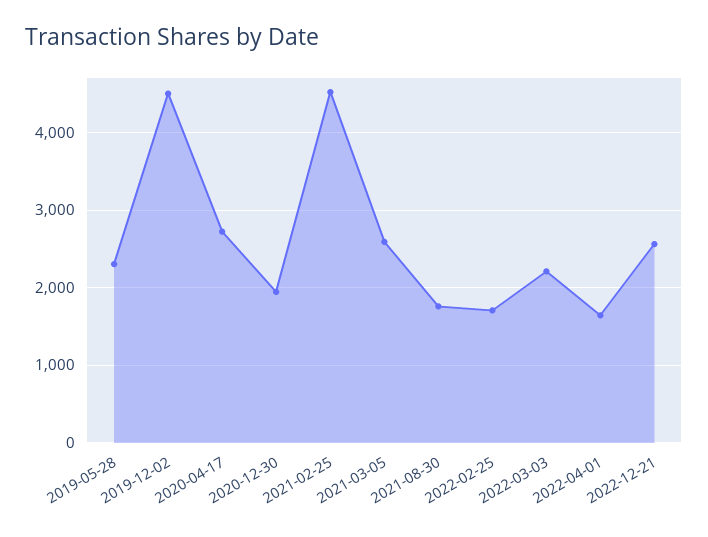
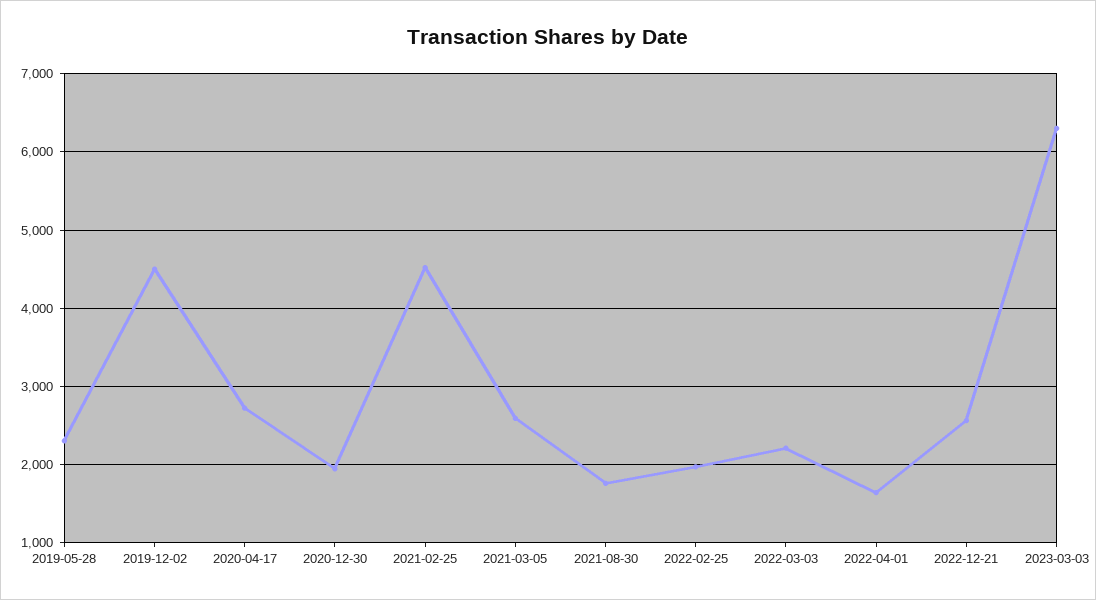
2022-02-25: 1700 -> 2000
2023-03-03: none -> 6300

